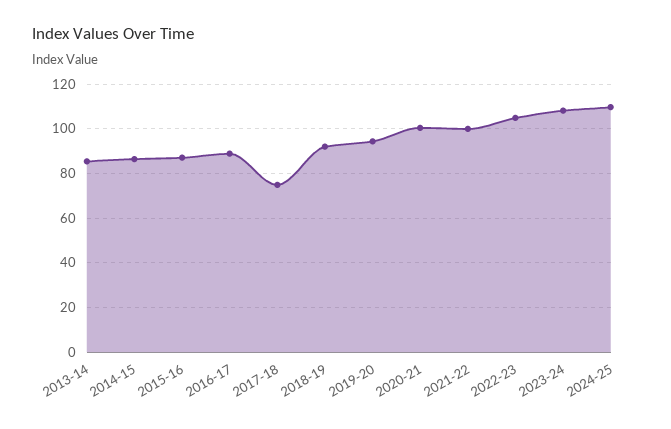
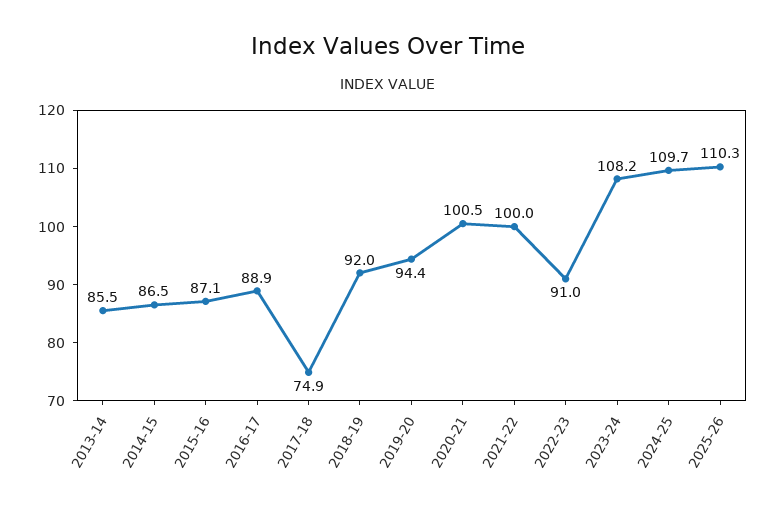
2022-23: 105 -> 91
2025-26: none -> 110.3

